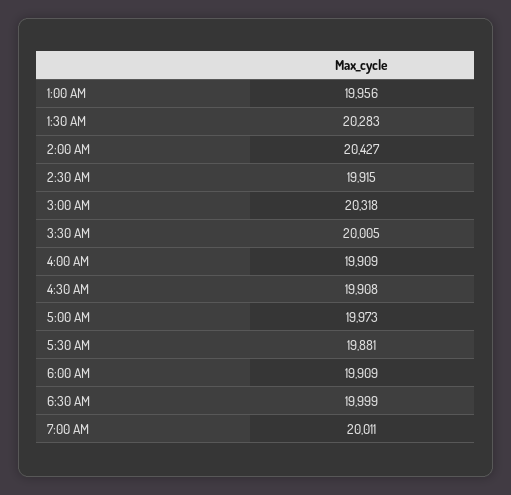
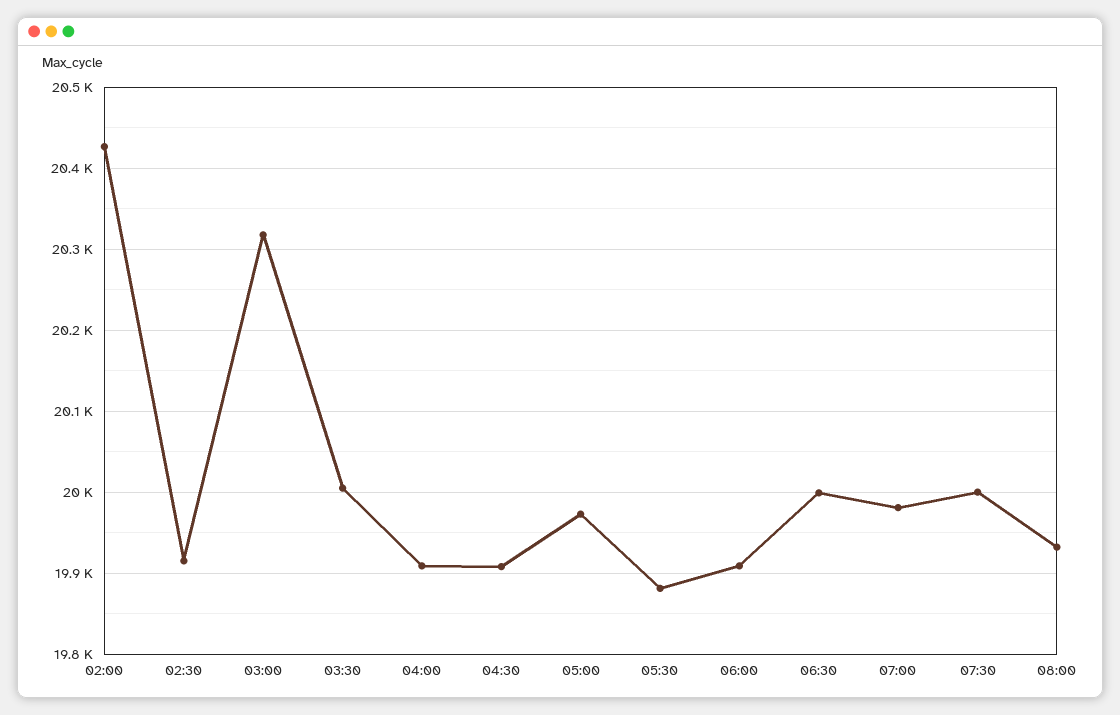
1:00 AM: 19956 -> none
1:30 AM: 20283 -> none
7:00 AM: 20011 -> 19980
07:30: none -> 20000
08:00: none -> 19930

